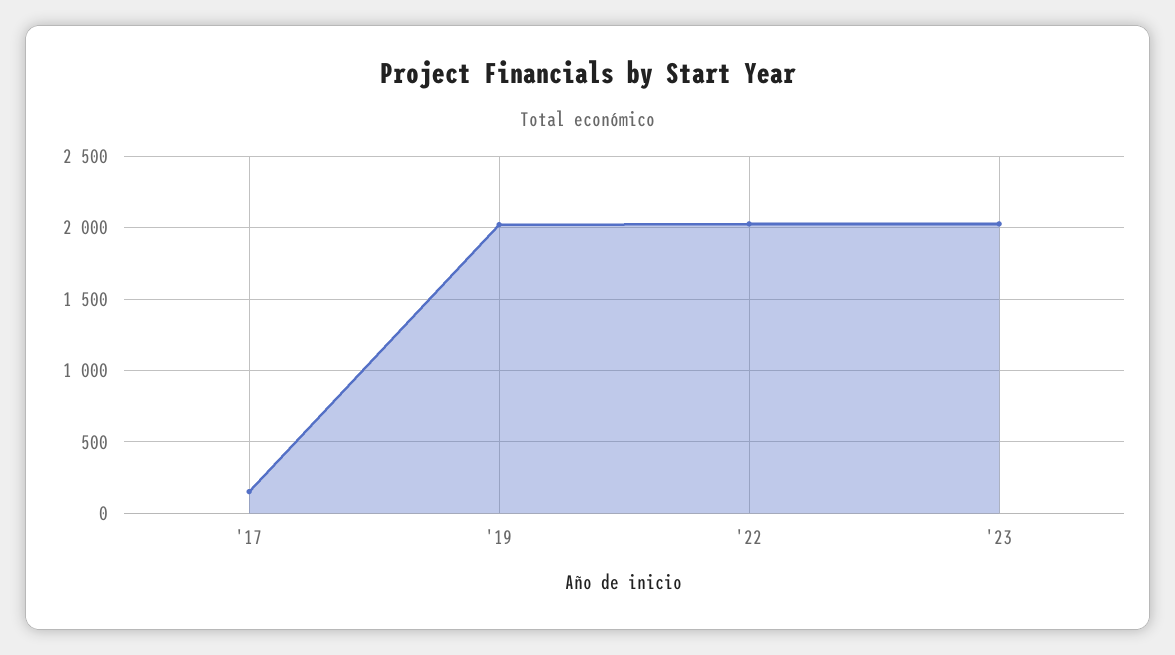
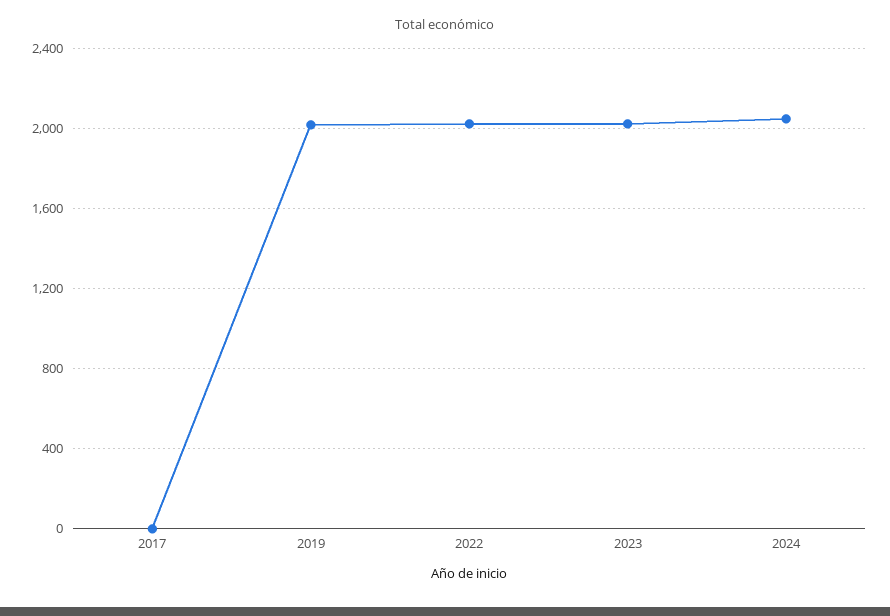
'17: 150 -> 0
2024: none -> 2050

